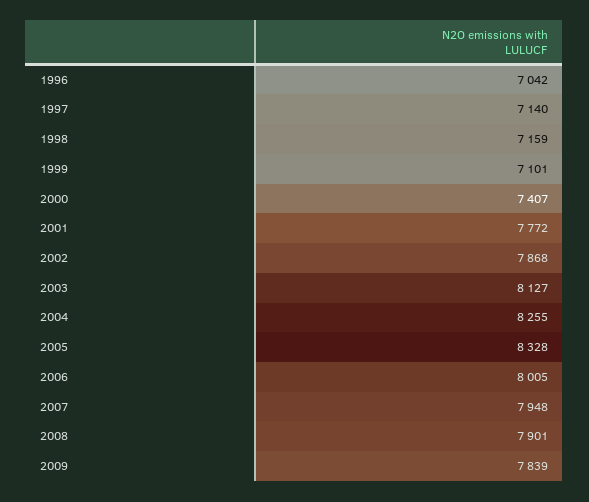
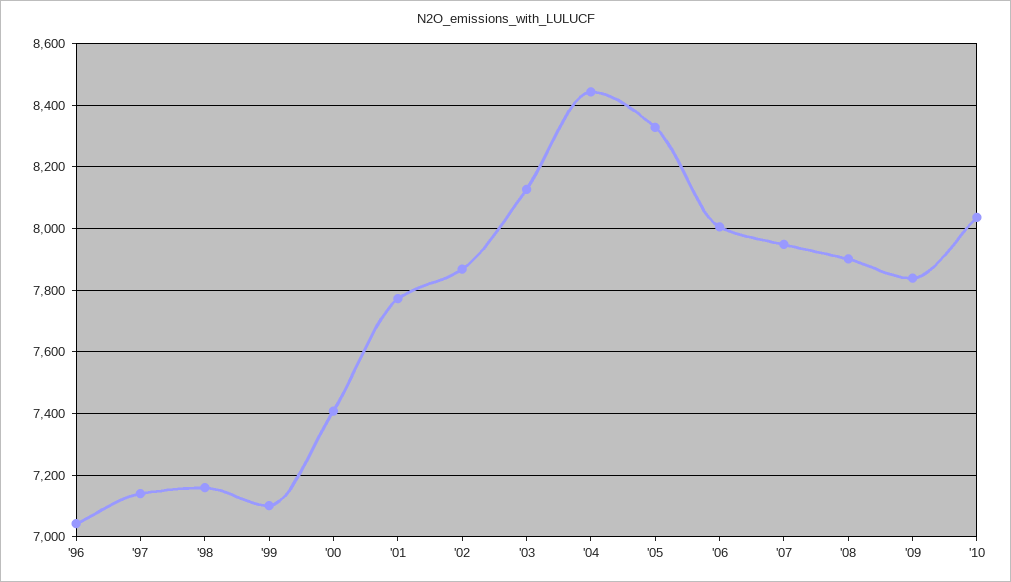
2004: 8255 -> 8440
'10: none -> 8040

